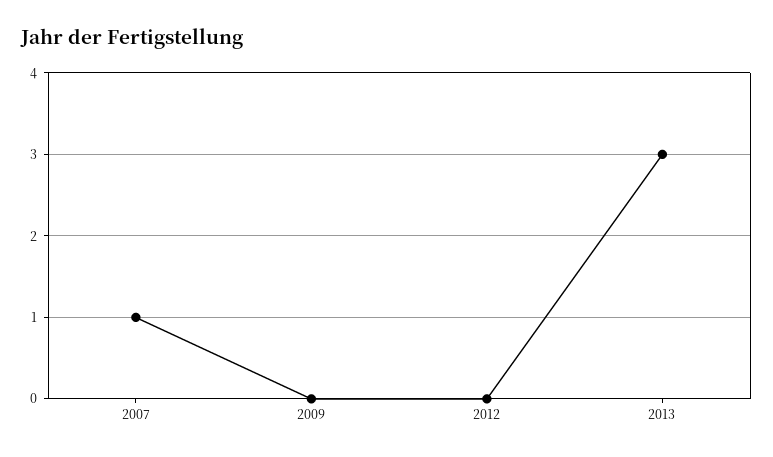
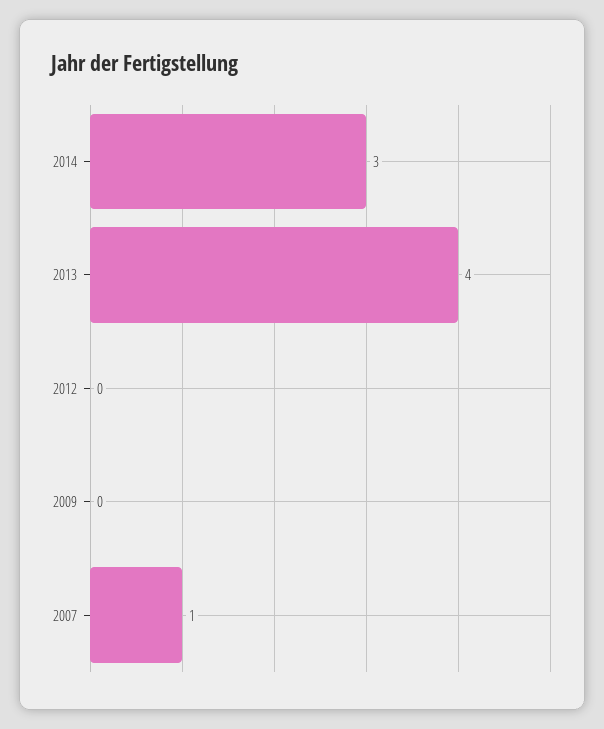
2013: 3 -> 4
2014: none -> 3

